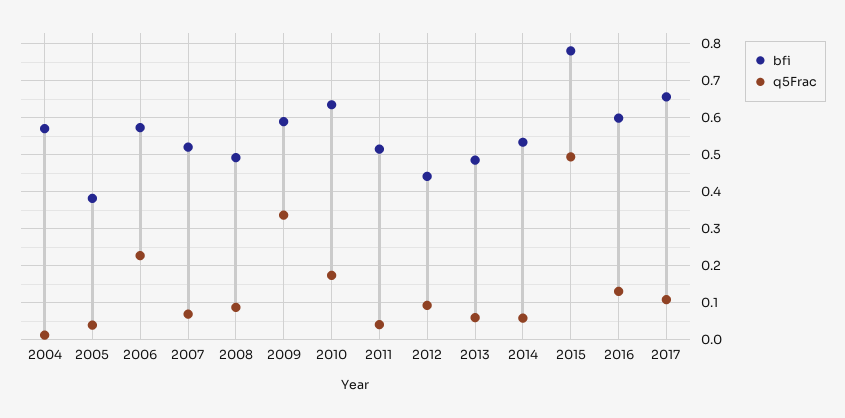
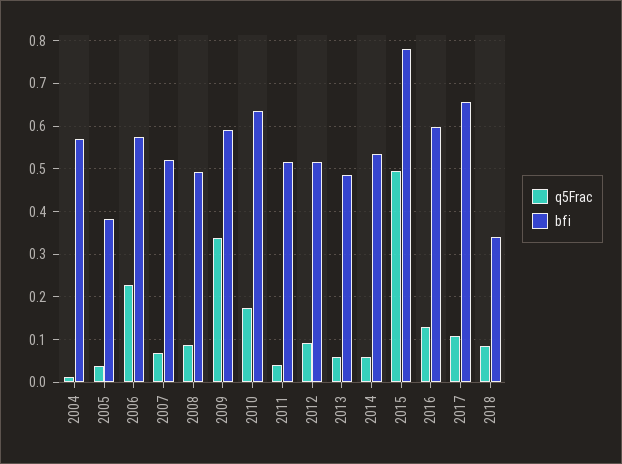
bfi, 2012: 0.44 -> 0.52
q5Frac, 2018: none -> 0.08
bfi, 2018: none -> 0.34

